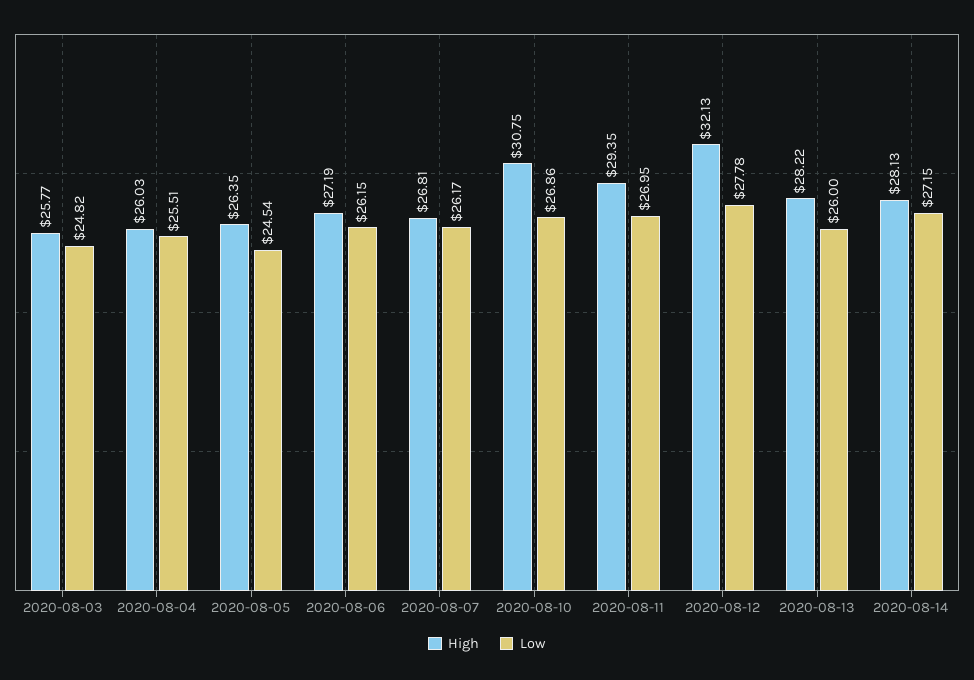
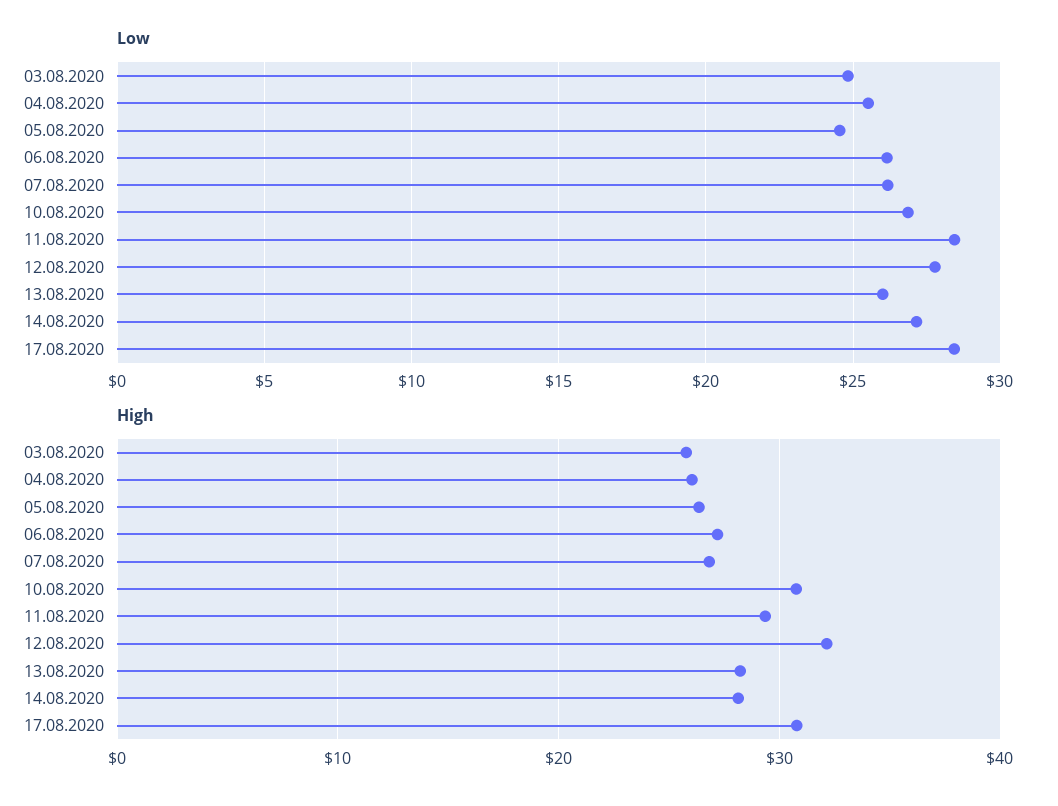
Low, 2020-08-11: 26.95 -> 28.5
Low, 17.08.2020: none -> 28.5
High, 17.08.2020: none -> 31

